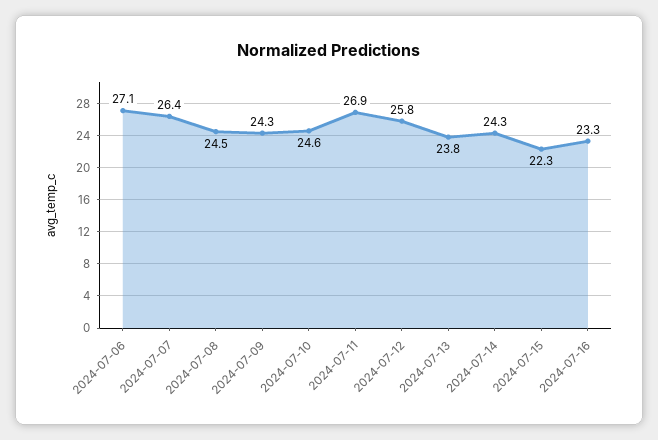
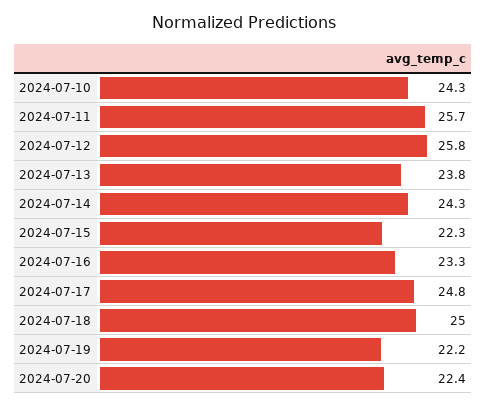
2024-07-06: 27.1 -> none
2024-07-07: 26.4 -> none
2024-07-08: 24.5 -> none
2024-07-09: 24.3 -> none
2024-07-10: 24.6 -> 24.3
2024-07-11: 26.9 -> 25.7
2024-07-17: none -> 24.8
2024-07-18: none -> 25
2024-07-19: none -> 22.2
2024-07-20: none -> 22.4

